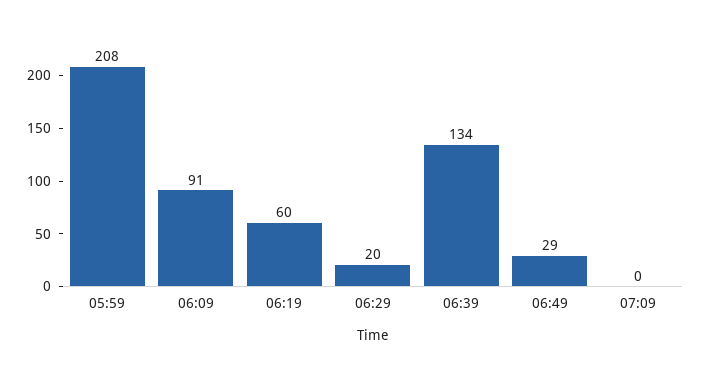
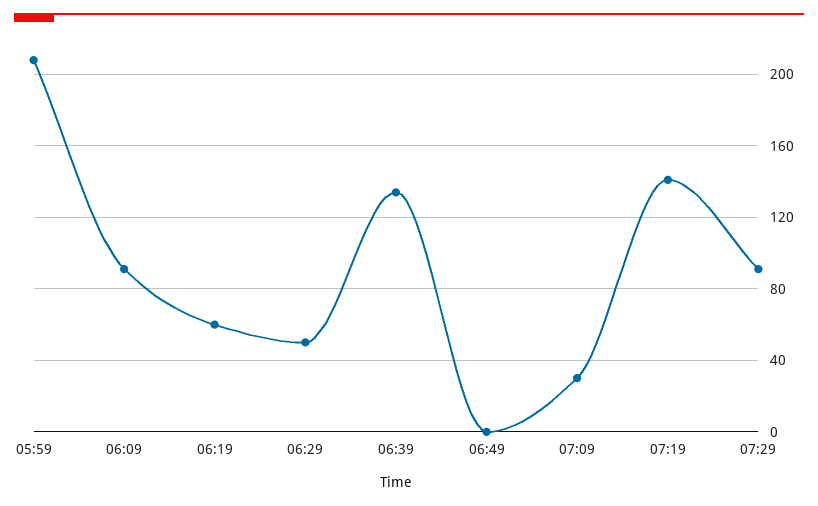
06:29: 20 -> 50
06:49: 29 -> 0
07:09: 0 -> 30
07:19: none -> 140
07:29: none -> 90

